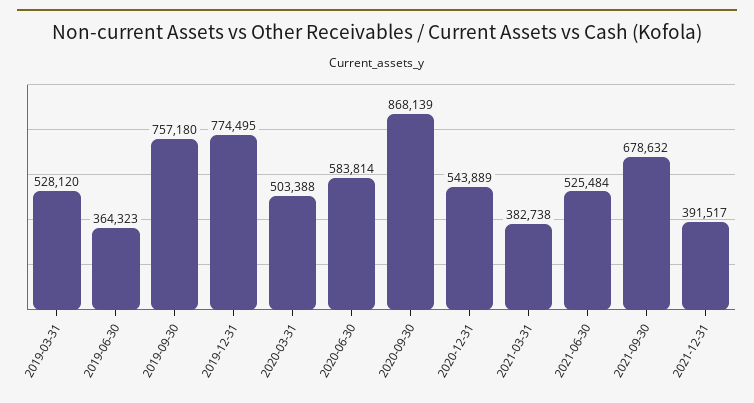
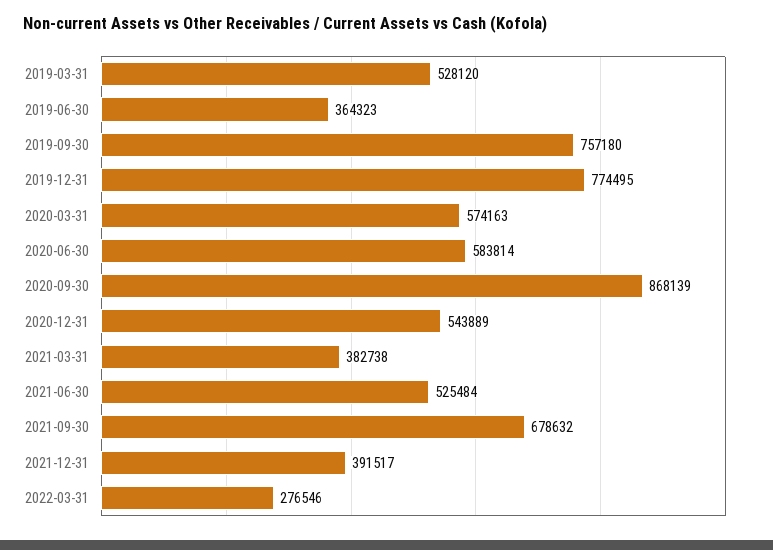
2020-03-31: 503388 -> 574163
2022-03-31: none -> 276546

